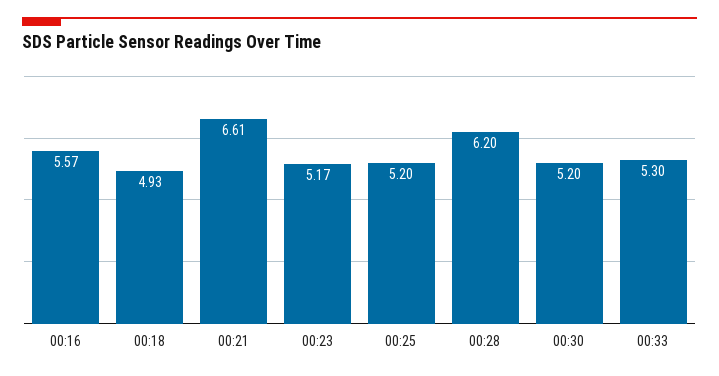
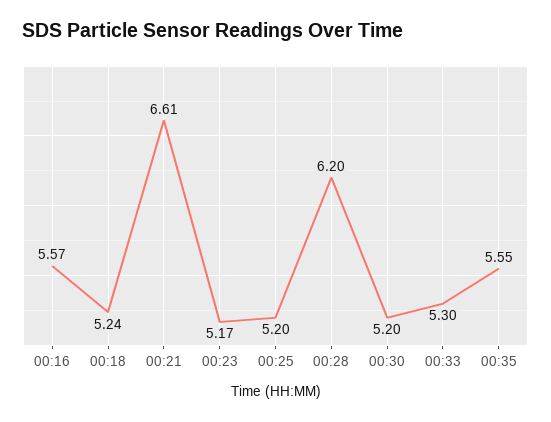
00:18: 4.93 -> 5.24
00:35: none -> 5.55

